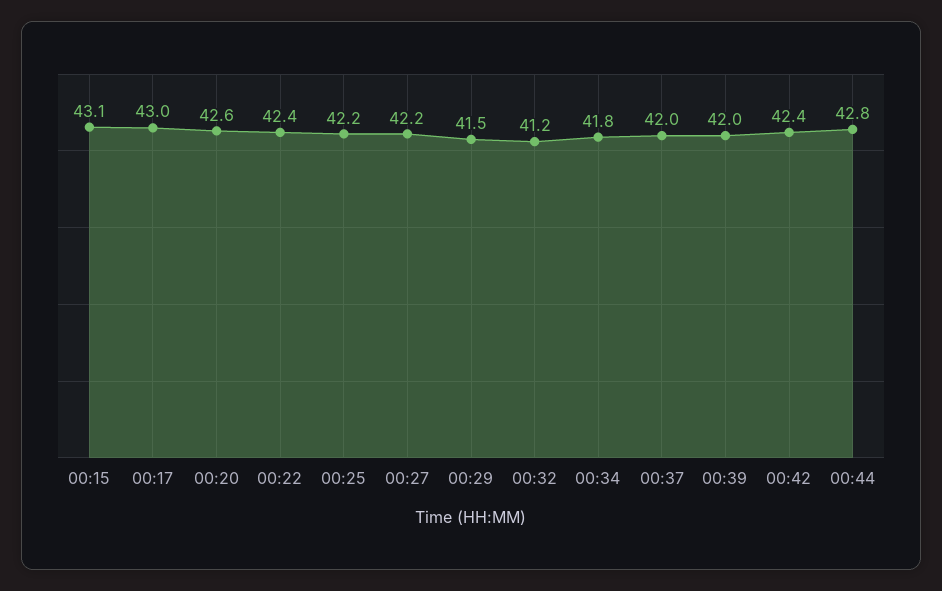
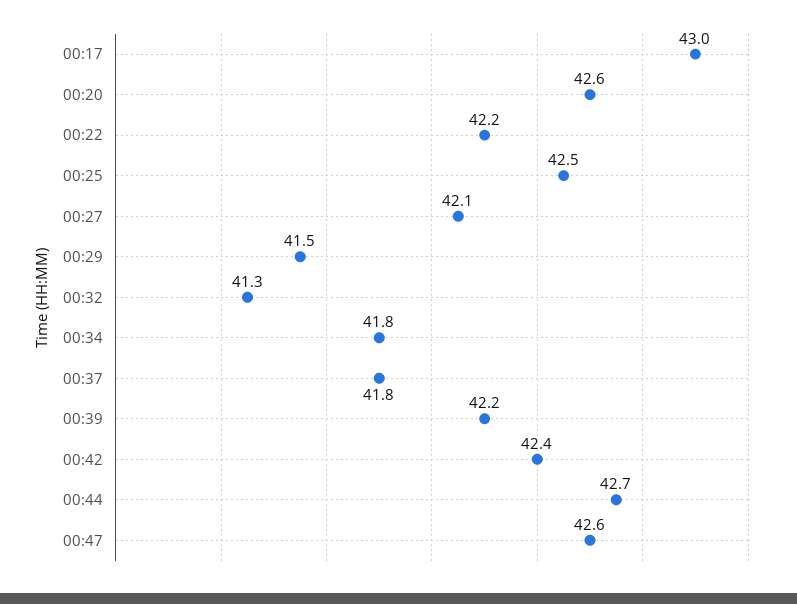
00:15: 43.1 -> none
00:22: 42.4 -> 42.2
00:25: 42.2 -> 42.5
00:27: 42.2 -> 42.1
00:32: 41.2 -> 41.3
00:37: 42 -> 41.8
00:39: 42 -> 42.2
00:44: 42.8 -> 42.7
00:47: none -> 42.6

